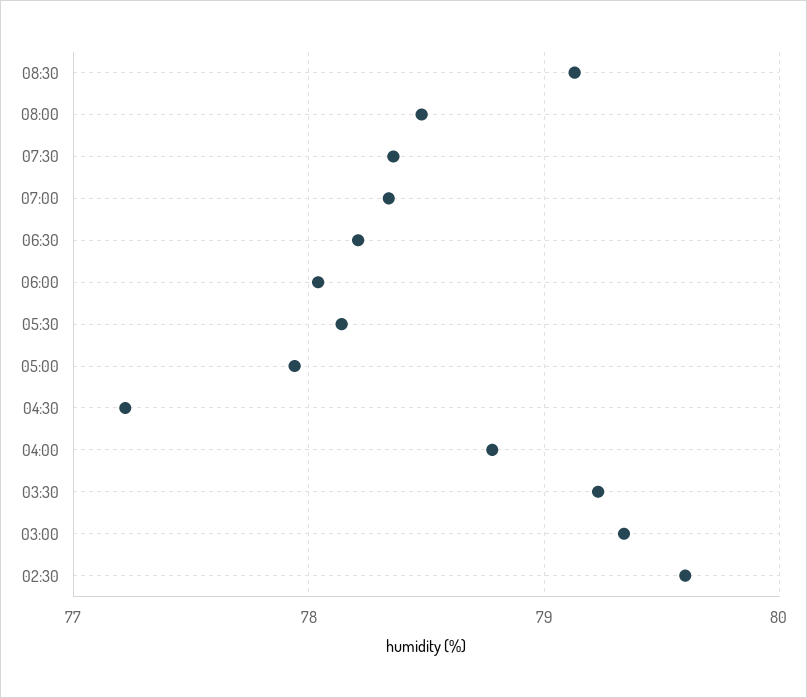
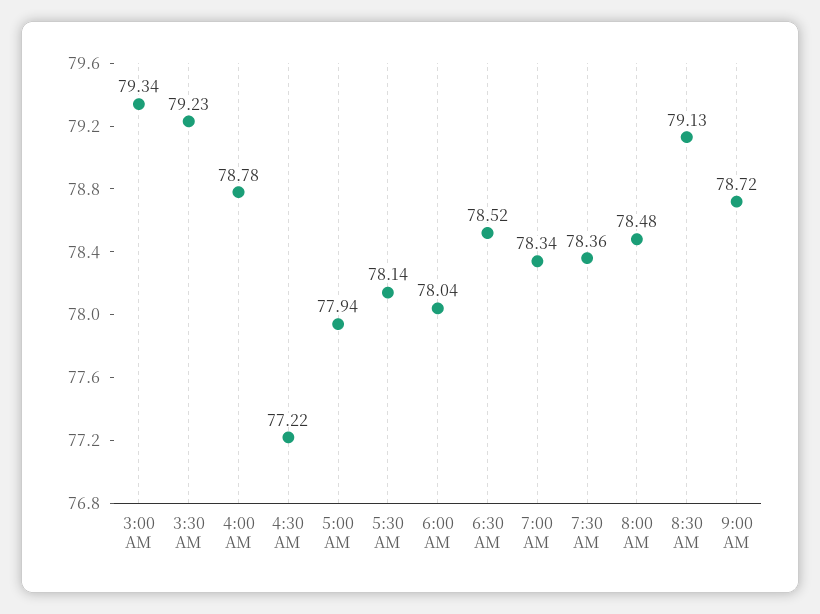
06:30: 78.2 -> 78.52
02:30: 79.6 -> none
9:00 AM: none -> 78.72

